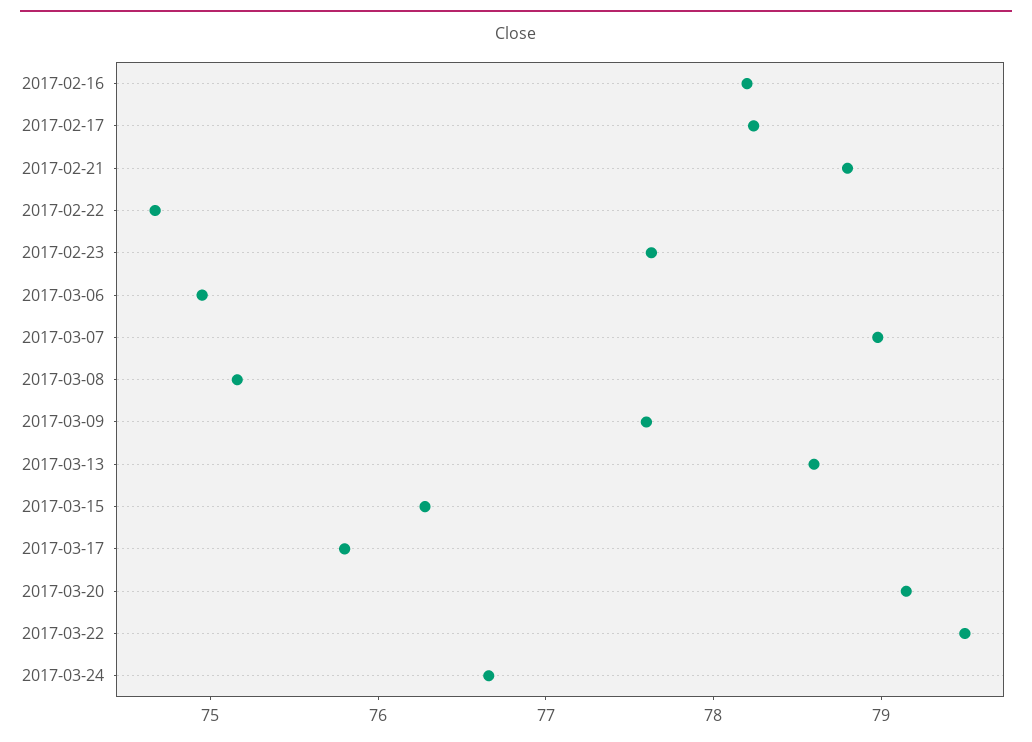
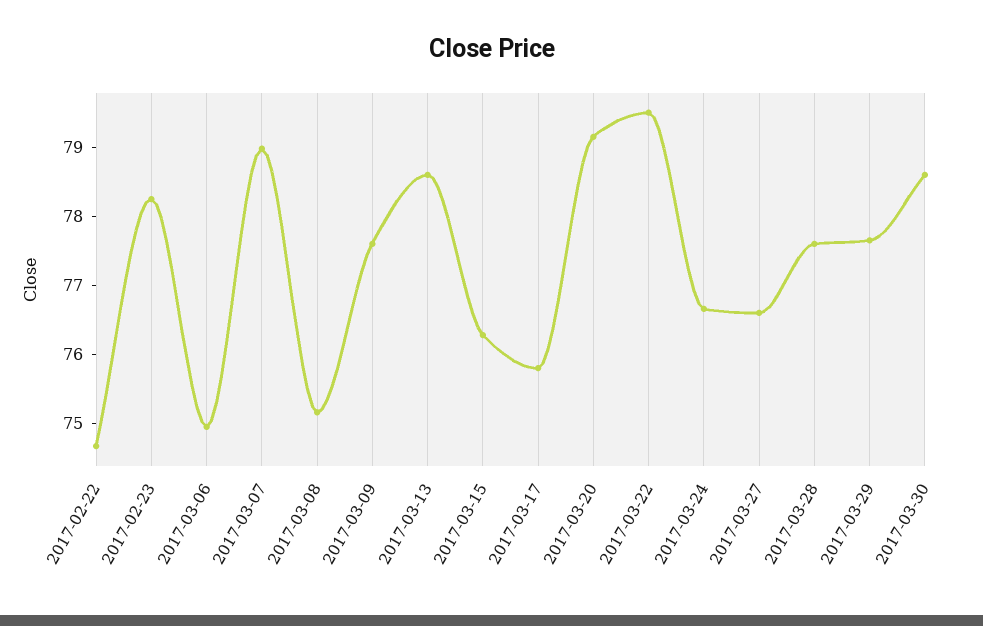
2017-02-16: 78.2 -> none
2017-02-17: 78.2 -> none
2017-02-21: 78.8 -> none
2017-02-23: 77.6 -> 78.2
2017-03-27: none -> 76.6
2017-03-28: none -> 77.6
2017-03-29: none -> 77.6
2017-03-30: none -> 78.6

